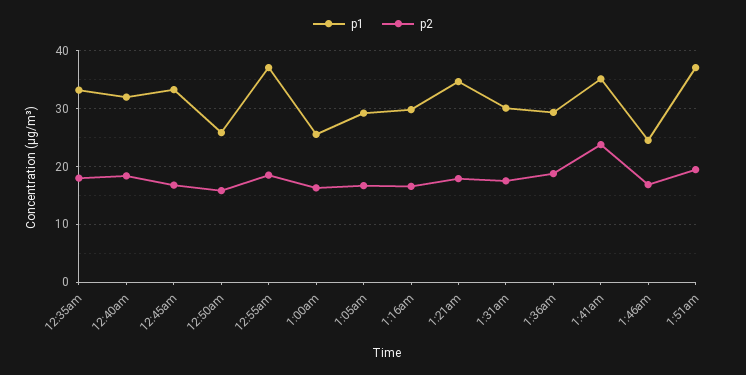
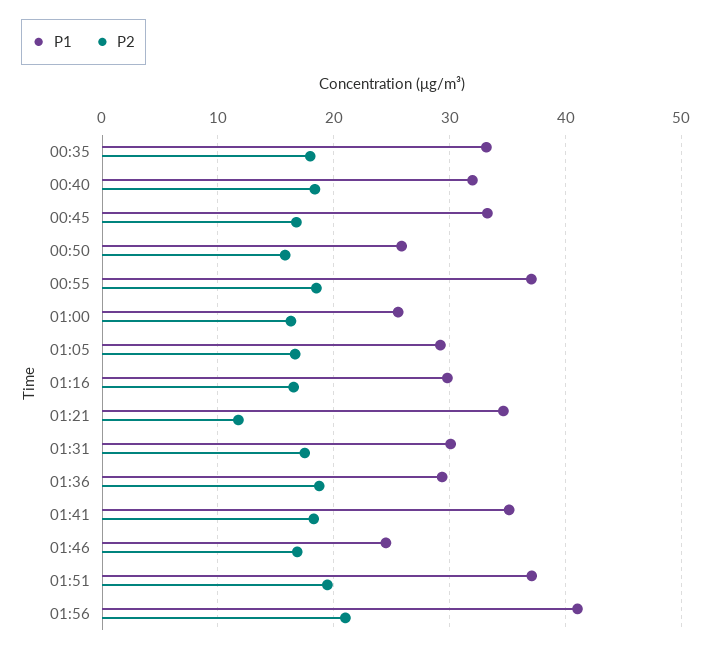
p2, 1:21am: 18 -> 12
p2, 1:41am: 24 -> 18
p1, 01:56: none -> 41
p2, 01:56: none -> 21

